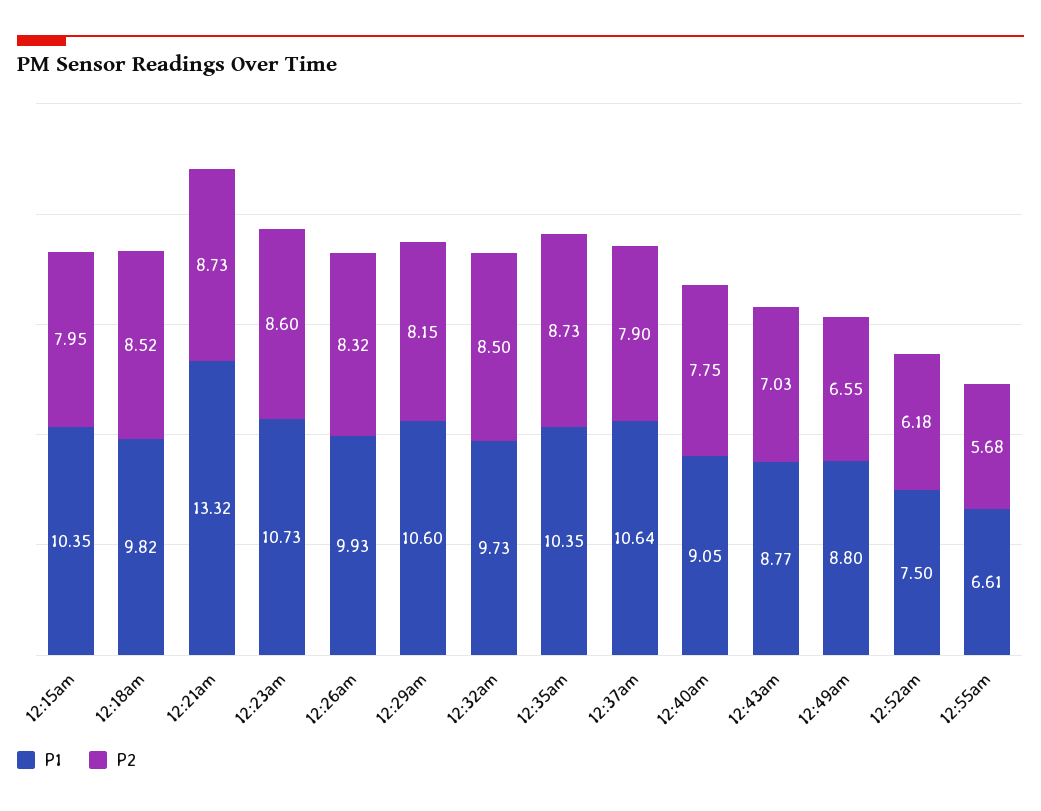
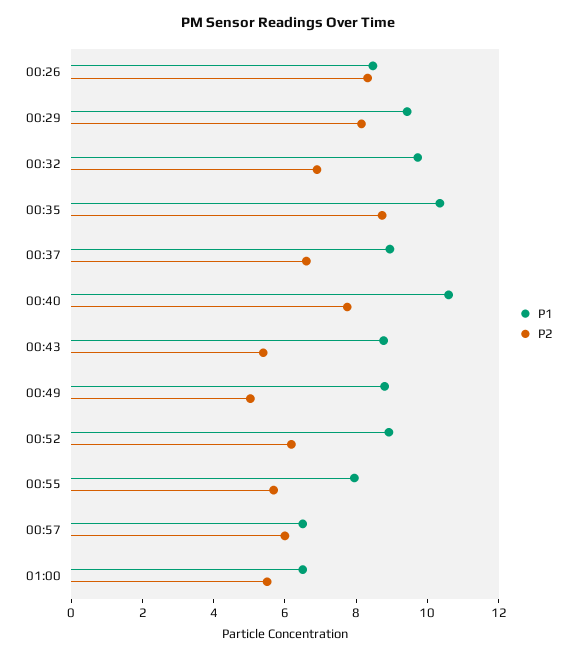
P1, 12:15am: 10.35 -> none
P2, 12:15am: 7.95 -> none
P1, 12:18am: 9.82 -> none
P2, 12:18am: 8.52 -> none
P1, 12:21am: 13.32 -> none
P2, 12:21am: 8.73 -> none
P1, 12:23am: 10.73 -> none
P2, 12:23am: 8.6 -> none
P1, 12:26am: 9.93 -> 8.5
P1, 12:29am: 10.6 -> 9.5
P2, 12:32am: 8.5 -> 7
P1, 12:37am: 10.64 -> 9
P2, 12:37am: 7.9 -> 6.5
P1, 12:40am: 9.05 -> 10.5
P2, 12:43am: 7.03 -> 5.5
P2, 12:49am: 6.55 -> 5
P1, 12:52am: 7.5 -> 9
P1, 12:55am: 6.61 -> 8
P1, 00:57: none -> 6.5
P2, 00:57: none -> 6
P1, 01:00: none -> 6.5
P2, 01:00: none -> 5.5

